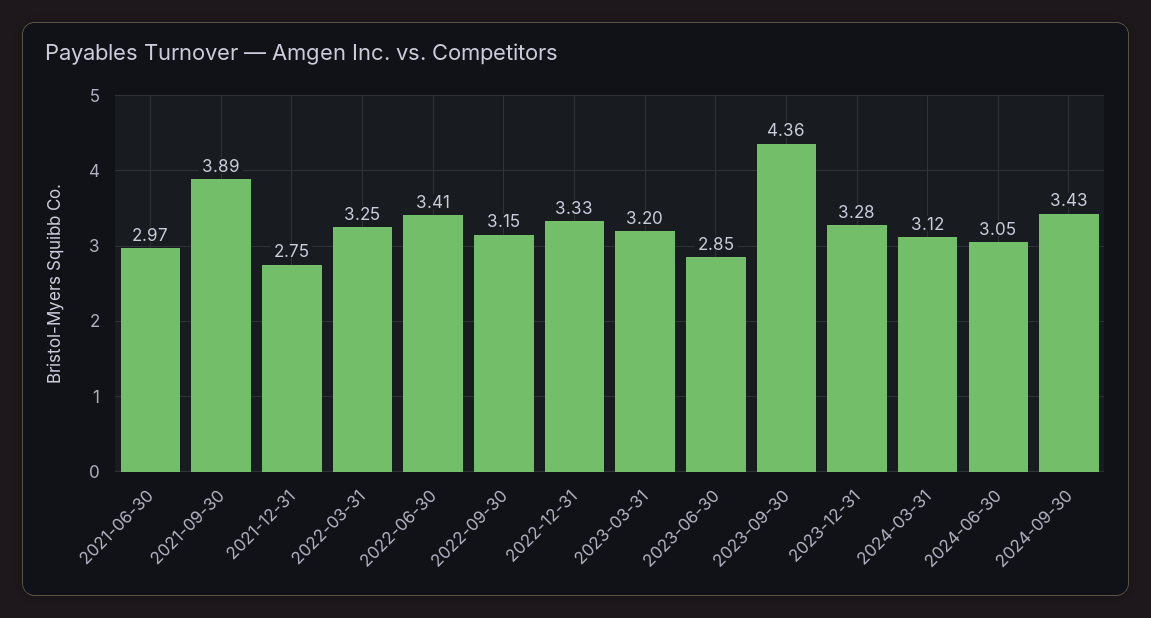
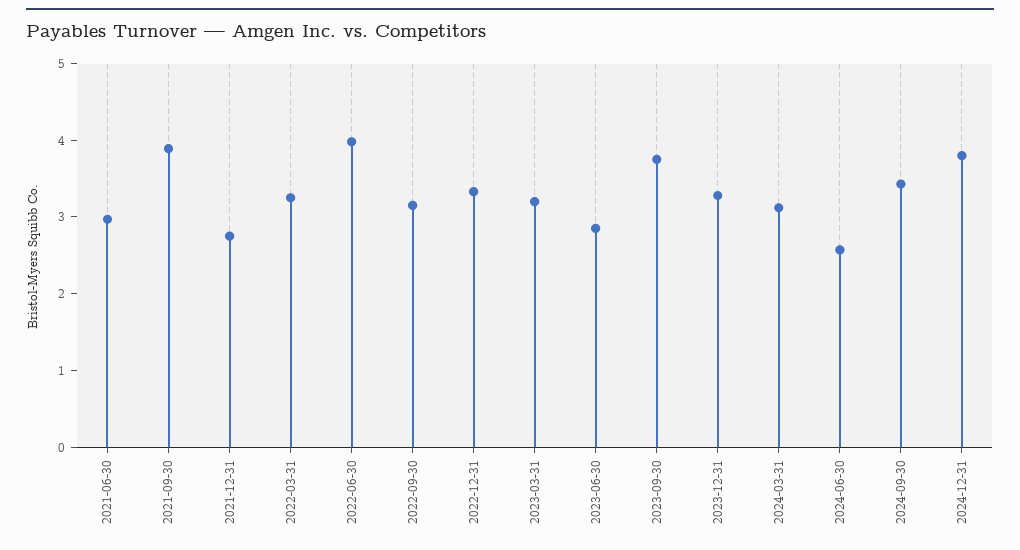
2022-06-30: 3.41 -> 4
2023-09-30: 4.36 -> 3.8
2024-06-30: 3.05 -> 2.6
2024-12-31: none -> 3.8

